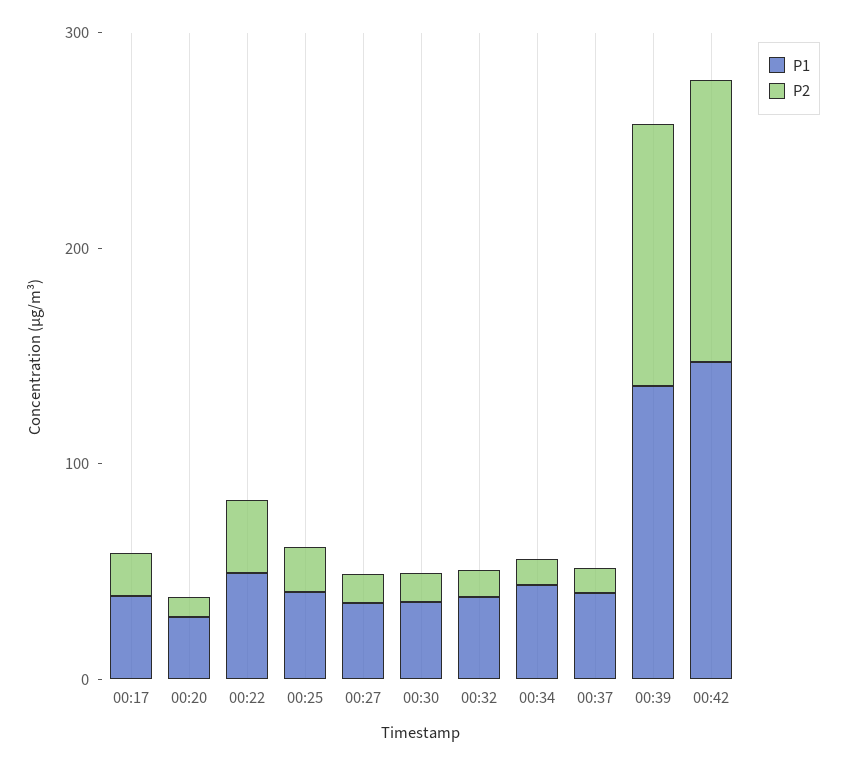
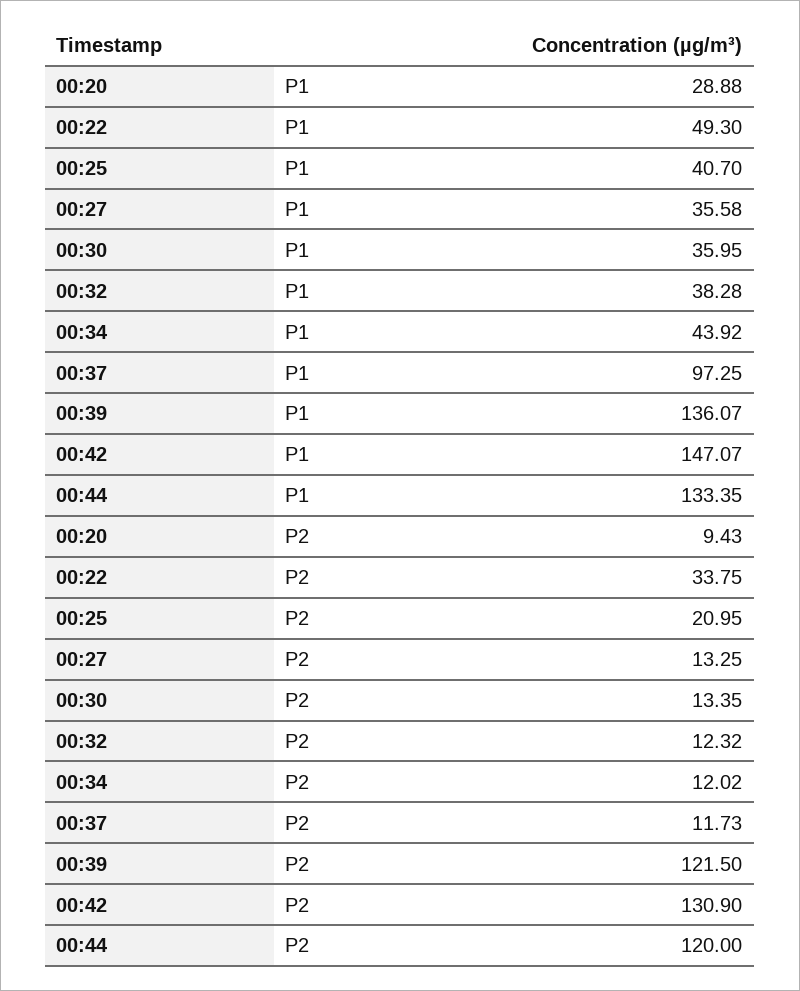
P1, 00:17: 40 -> none
P2, 00:17: 20 -> none
P1, 00:37: 40 -> 97.25
P1, 00:44: none -> 133.35
P2, 00:44: none -> 120

